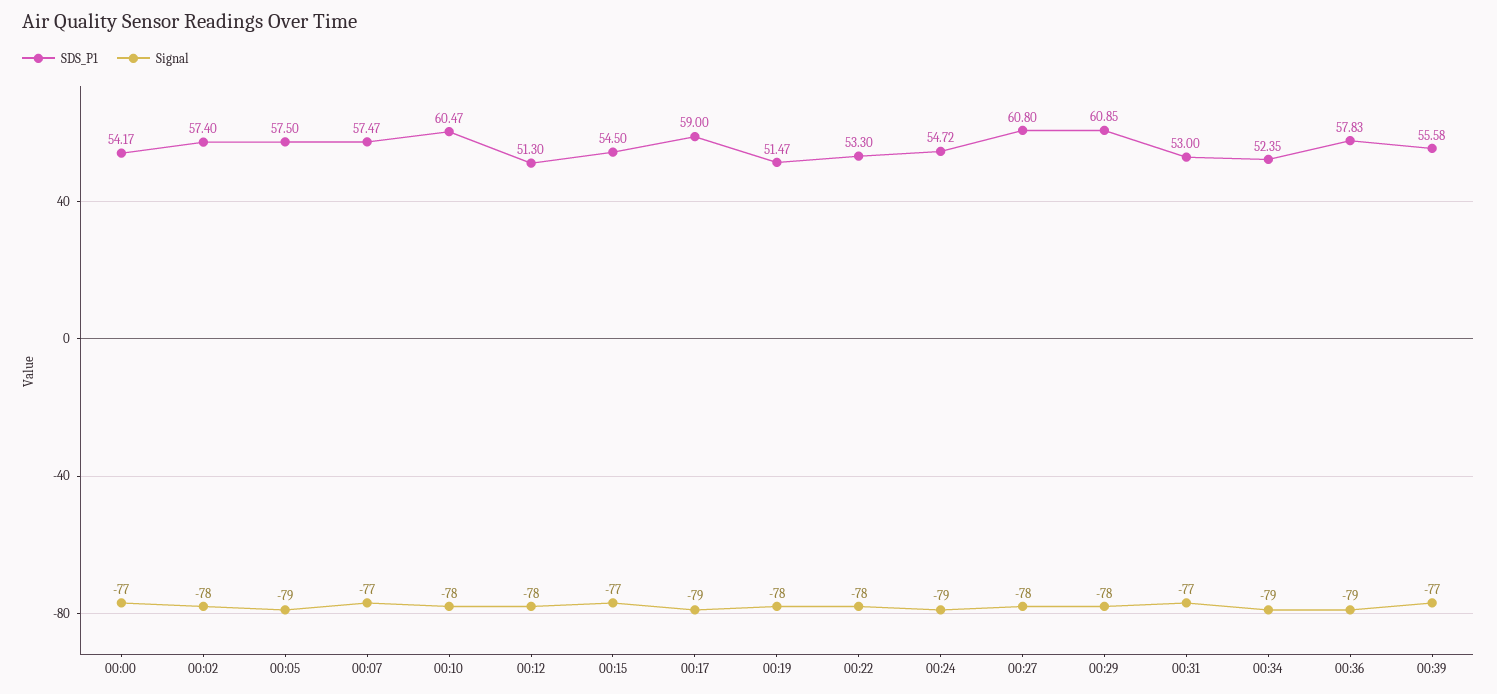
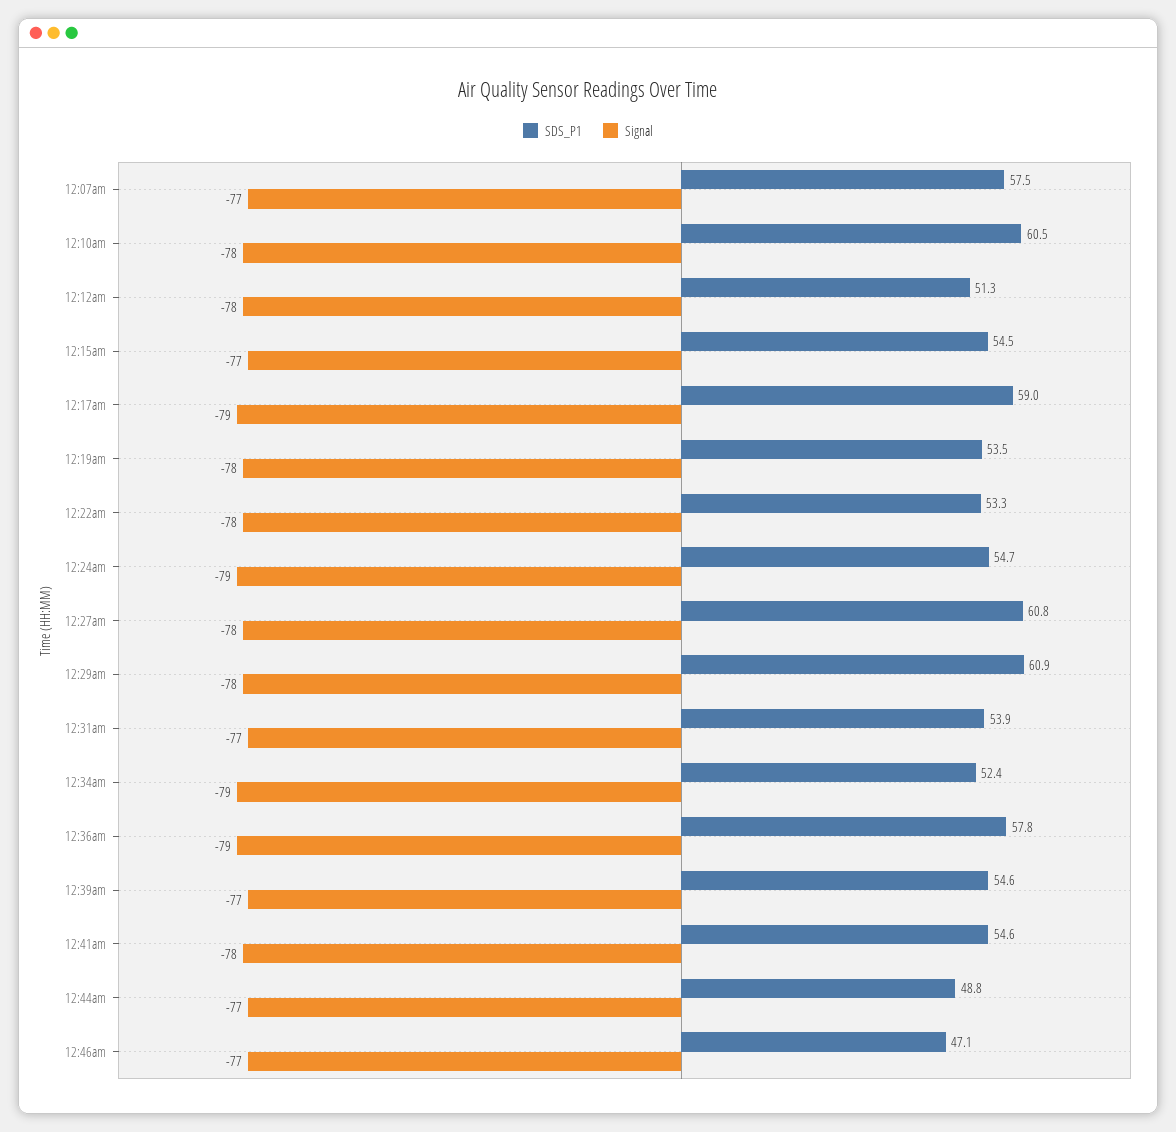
SDS_P1, 00:00: 54.17 -> none
Signal, 00:00: -77 -> none
SDS_P1, 00:02: 57.4 -> none
Signal, 00:02: -78 -> none
SDS_P1, 00:05: 57.5 -> none
Signal, 00:05: -79 -> none
SDS_P1, 00:19: 51.47 -> 53.5
SDS_P1, 00:31: 53 -> 53.9
SDS_P1, 00:39: 55.58 -> 54.6
SDS_P1, 12:41am: none -> 54.6
Signal, 12:41am: none -> -78
SDS_P1, 12:44am: none -> 48.8
Signal, 12:44am: none -> -77
SDS_P1, 12:46am: none -> 47.1
Signal, 12:46am: none -> -77

